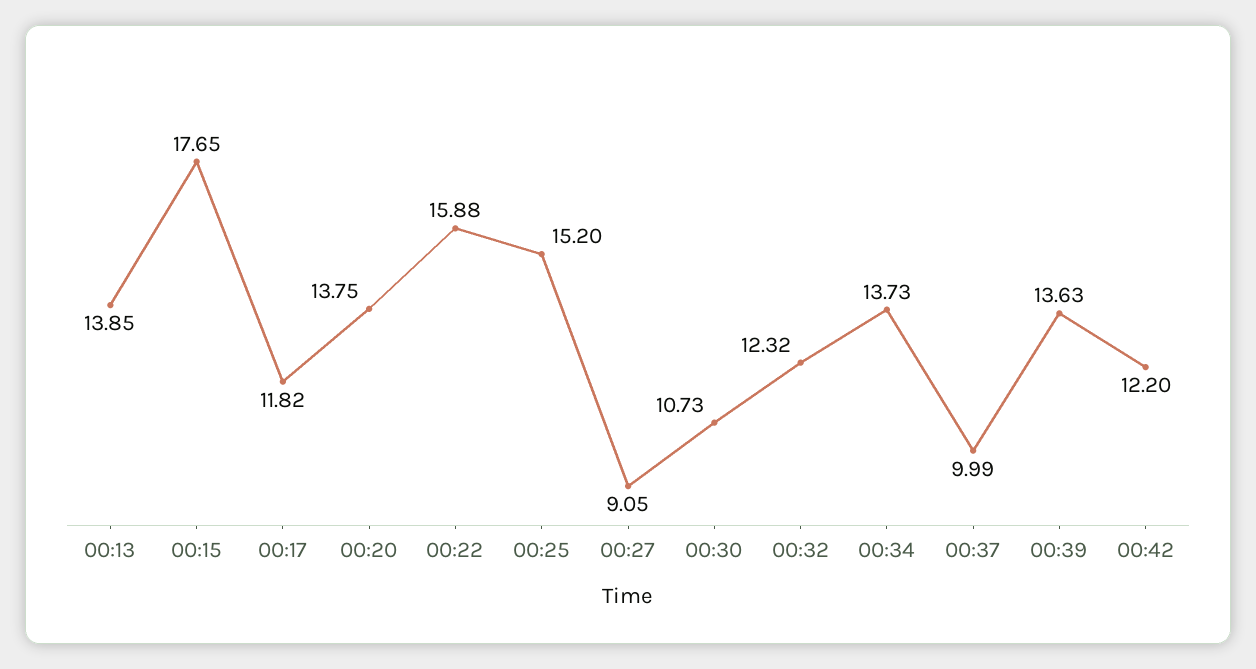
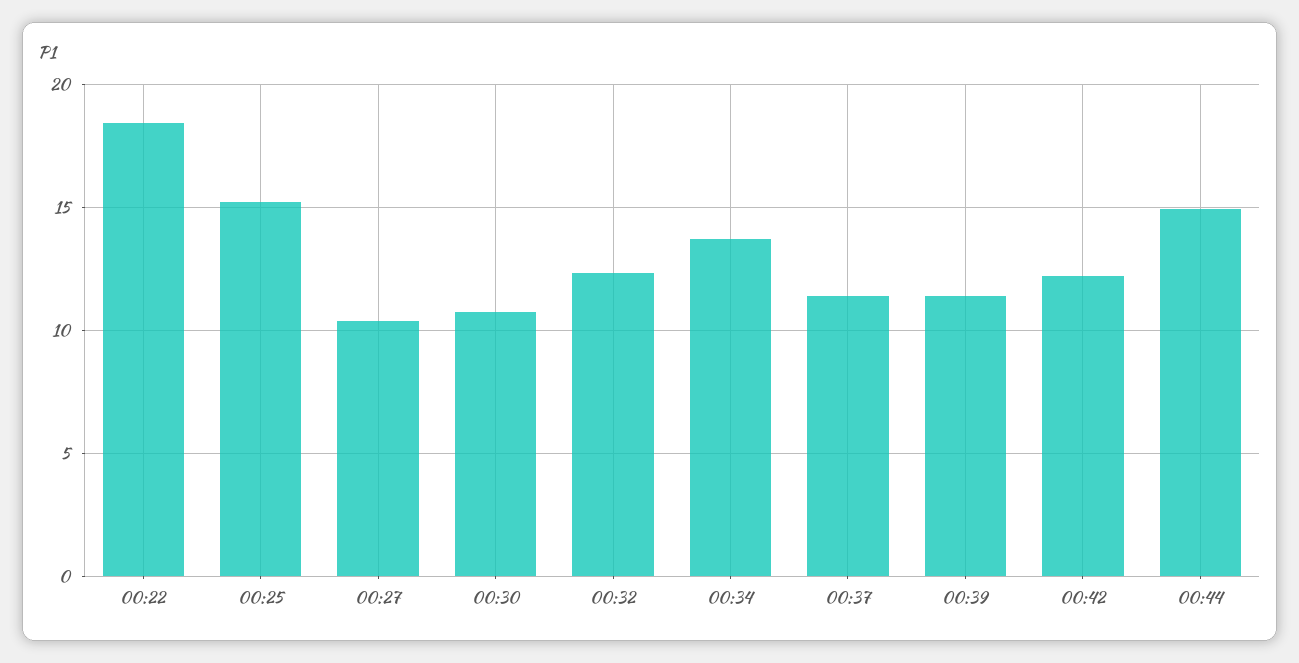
00:13: 13.85 -> none
00:15: 17.65 -> none
00:17: 11.82 -> none
00:20: 13.75 -> none
00:22: 15.88 -> 18.5
00:27: 9.05 -> 10.5
00:37: 9.99 -> 11.5
00:39: 13.63 -> 11.5
00:44: none -> 15

